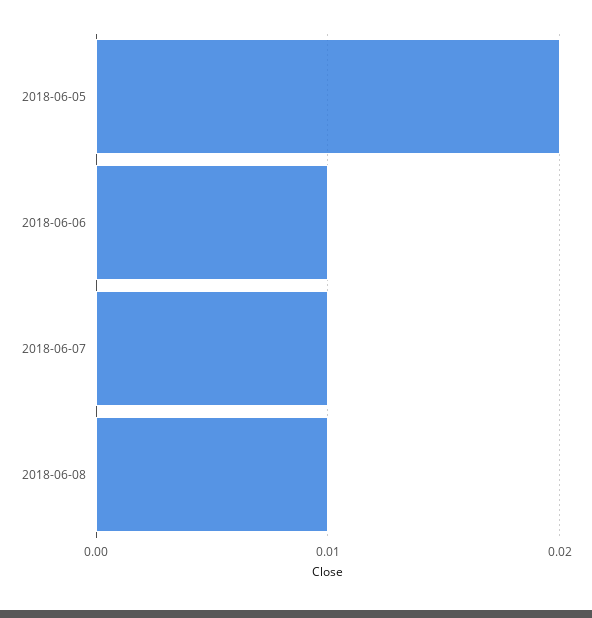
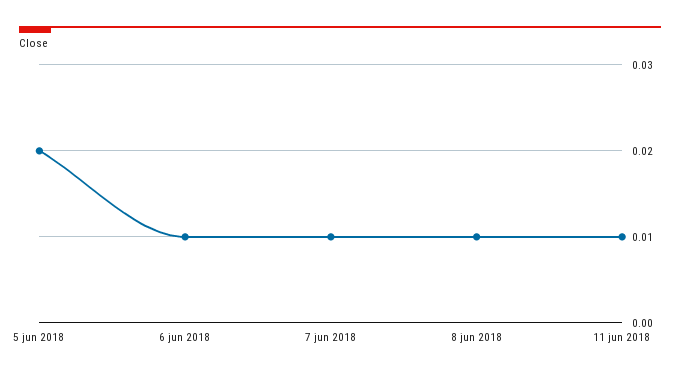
11 jun 2018: none -> 0.01

